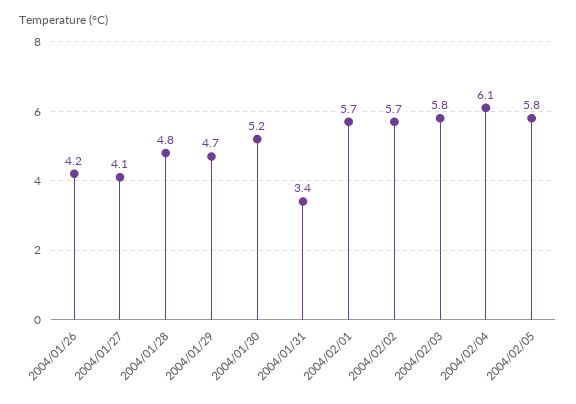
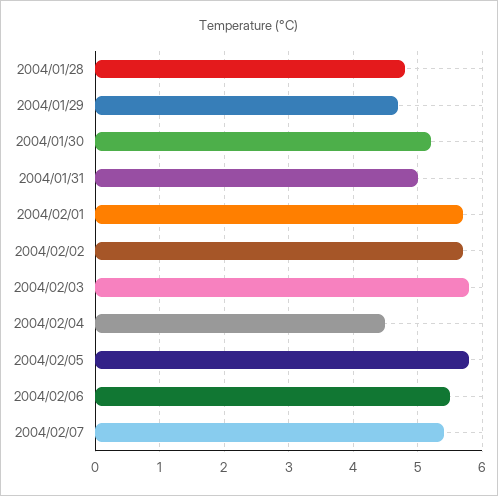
2004/01/26: 4.2 -> none
2004/01/27: 4.1 -> none
2004/01/31: 3.4 -> 5
2004/02/04: 6.1 -> 4.5
2004/02/06: none -> 5.5
2004/02/07: none -> 5.4

